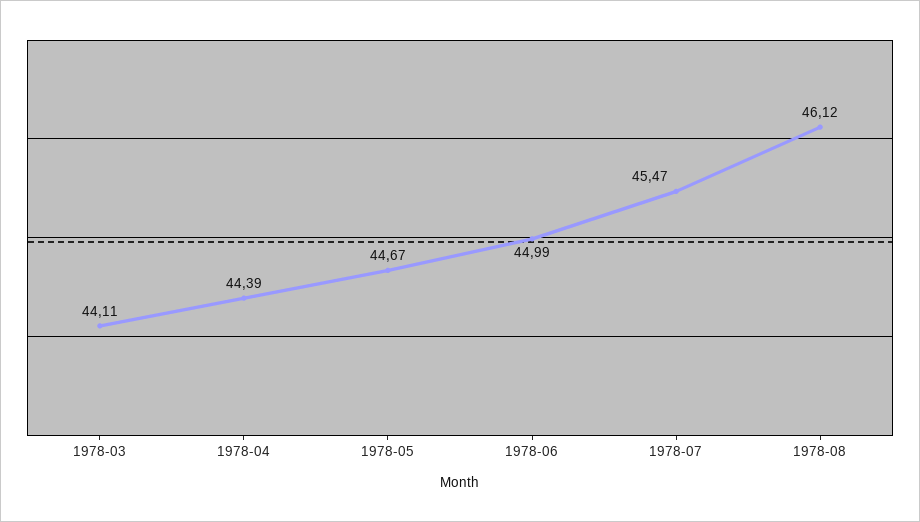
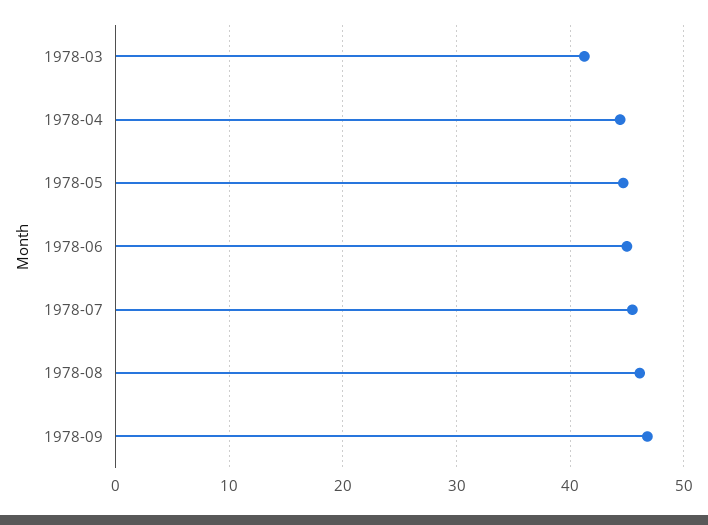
1978-03: 44.11 -> 41
1978-09: none -> 47

